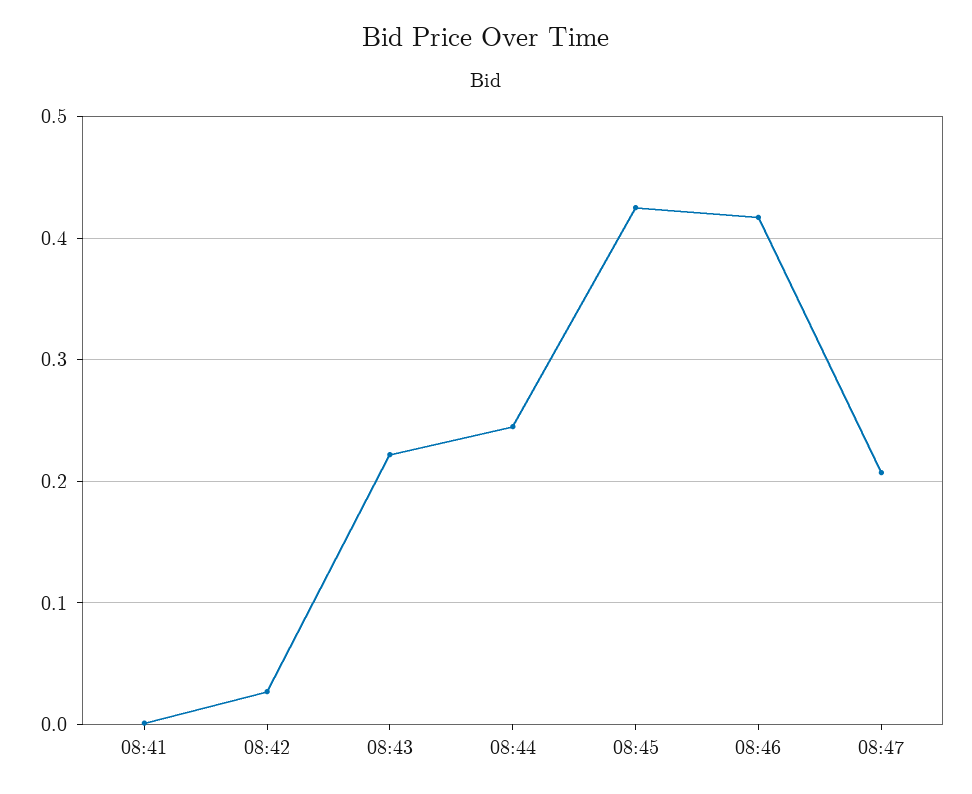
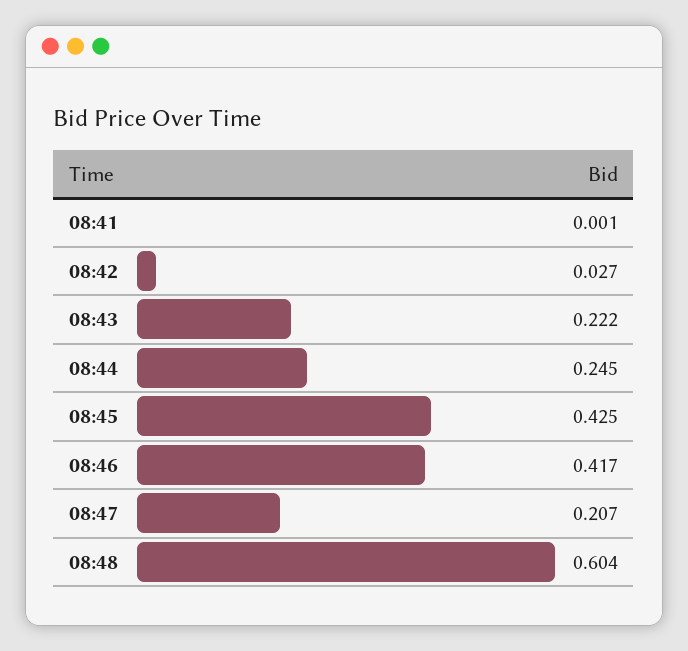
08:48: none -> 0.604

